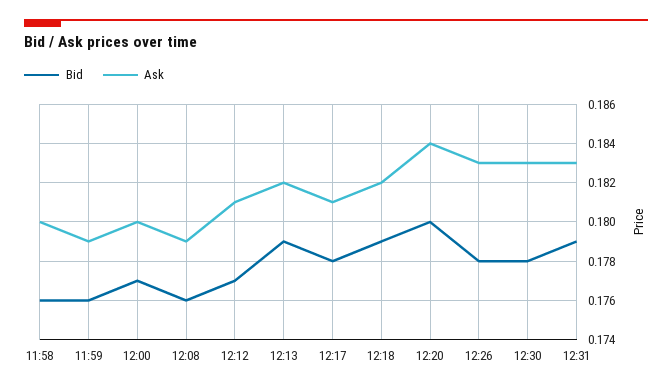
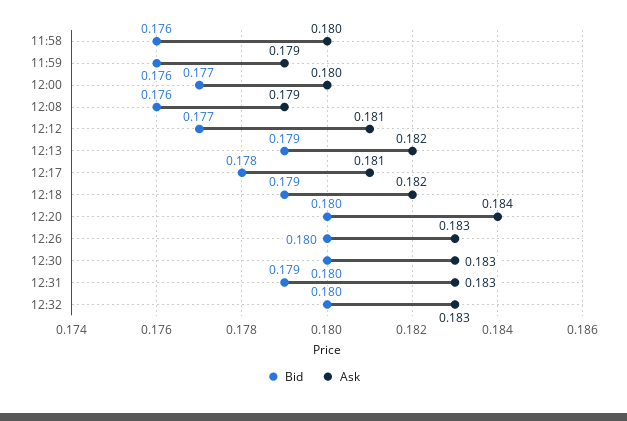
Bid, 12:26: 0.178 -> 0.18
Bid, 12:30: 0.178 -> 0.18
Bid, 12:32: none -> 0.18
Ask, 12:32: none -> 0.183

